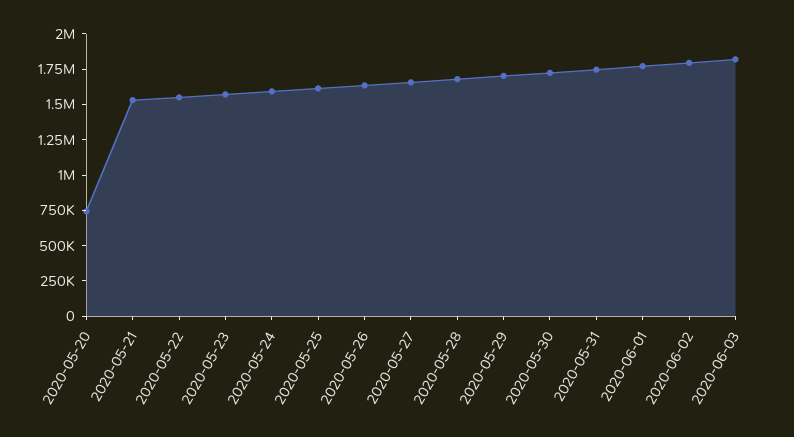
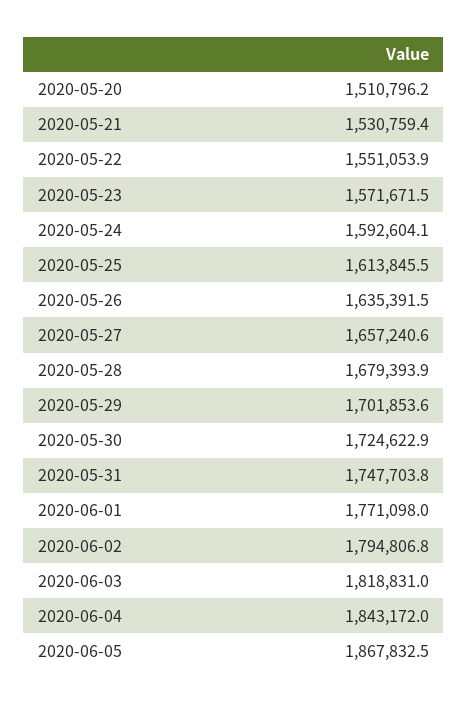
2020-05-20: 750000 -> 1510796.2
2020-06-04: none -> 1843172
2020-06-05: none -> 1867832.5

